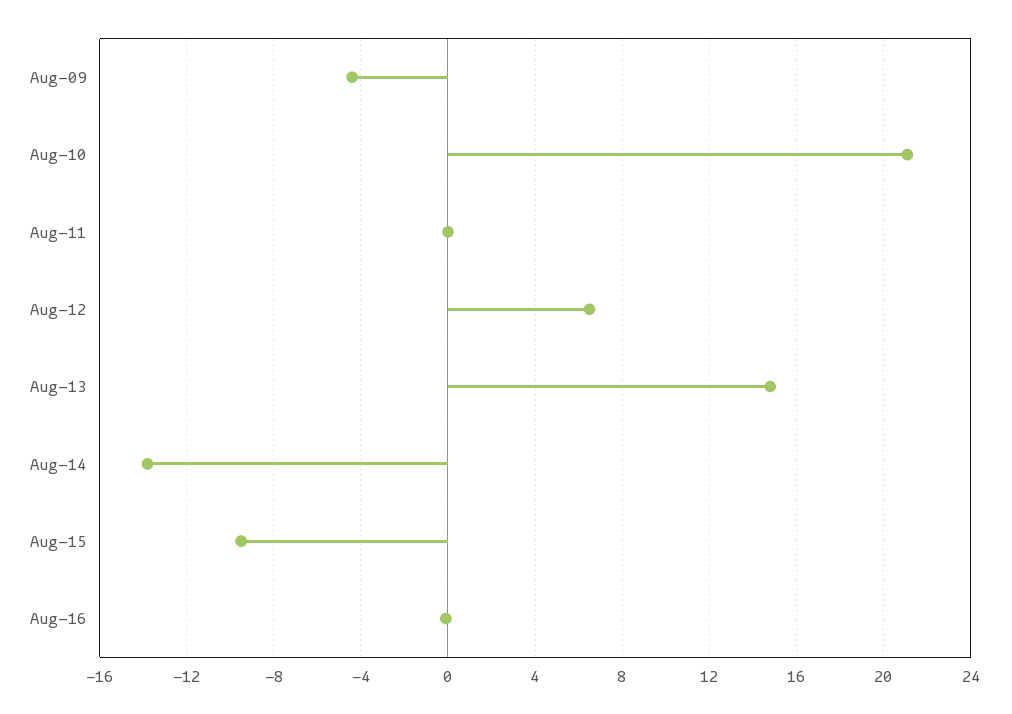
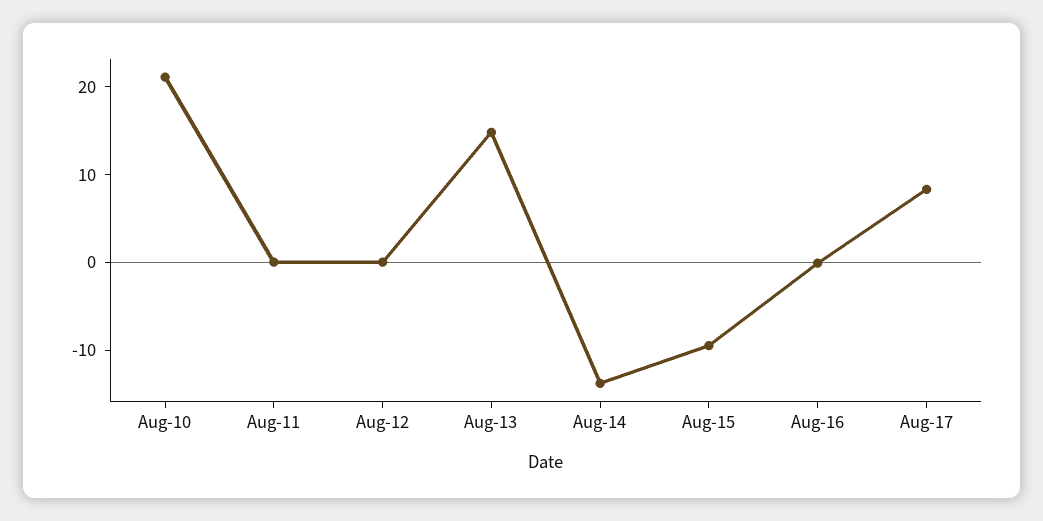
Aug-09: -4.5 -> none
Aug-12: 6.5 -> 0
Aug-17: none -> 8

